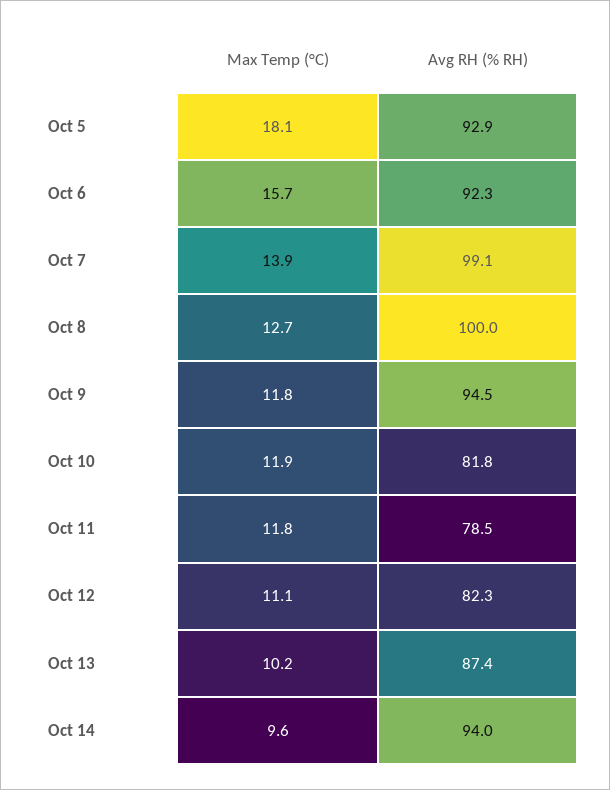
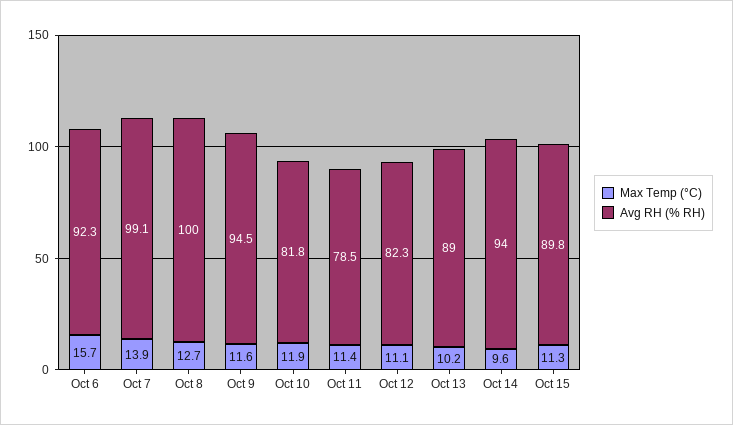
Max Temp (°C), Oct 5: 18.1 -> none
Avg RH (% RH), Oct 5: 92.9 -> none
Max Temp (°C), Oct 9: 11.8 -> 11.6
Max Temp (°C), Oct 11: 11.8 -> 11.4
Avg RH (% RH), Oct 13: 87.4 -> 89
Max Temp (°C), Oct 15: none -> 11.3
Avg RH (% RH), Oct 15: none -> 89.8

